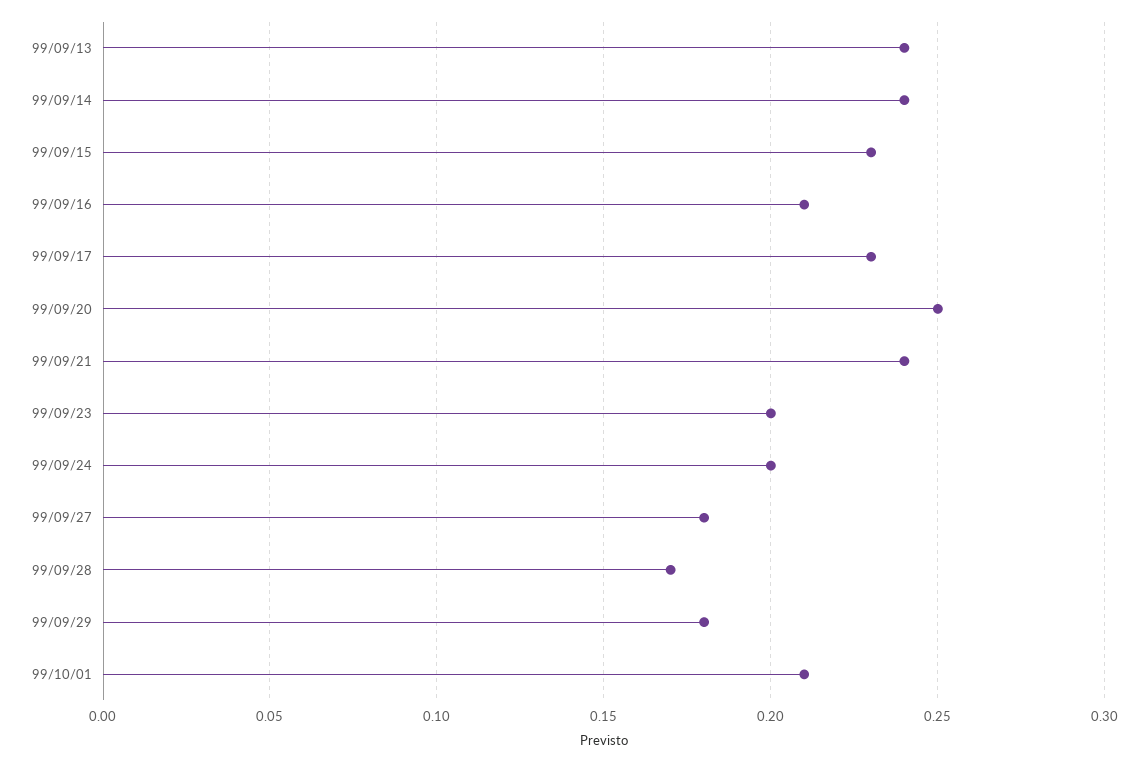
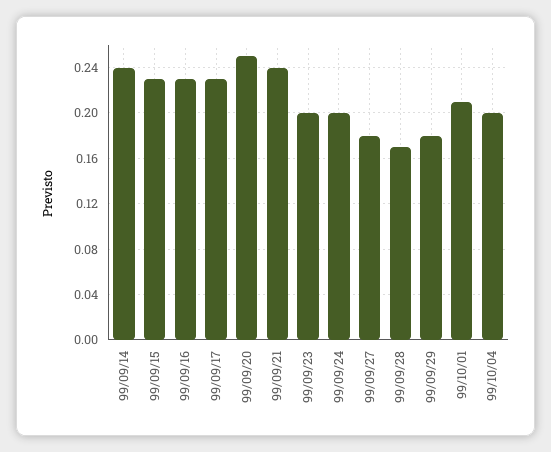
99/09/13: 0.24 -> none
99/09/16: 0.21 -> 0.23
99/10/04: none -> 0.2

